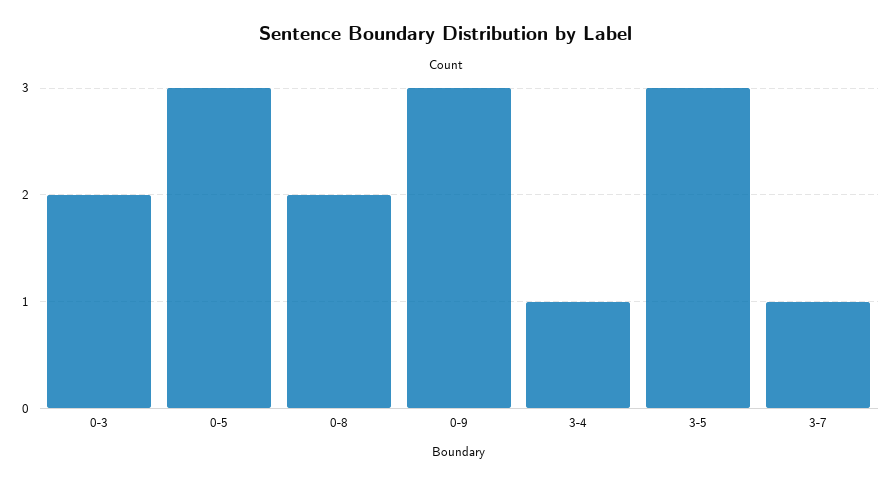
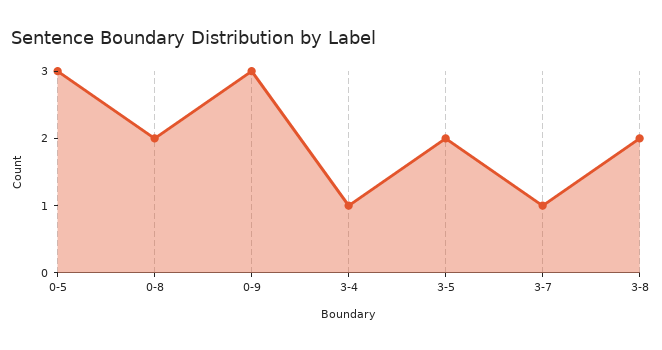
0-3: 2 -> none
3-5: 3 -> 2
3-8: none -> 2

